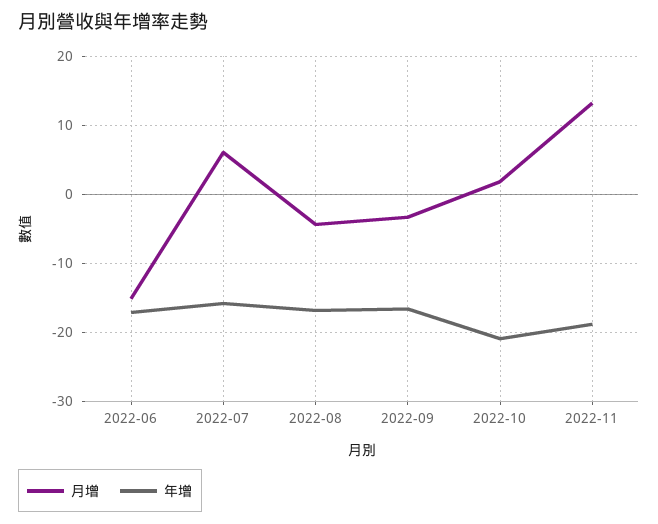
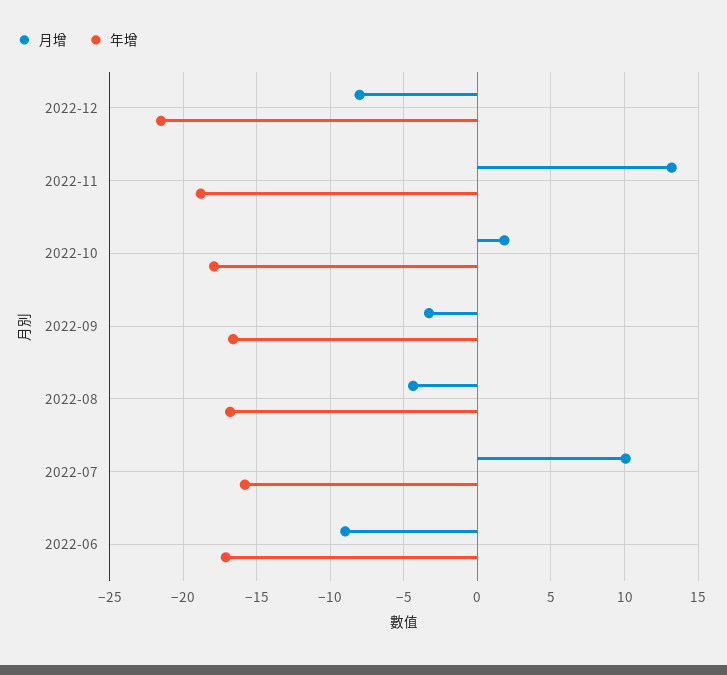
月增, 2022-06: -15 -> -9
月增, 2022-07: 6 -> 10
年增, 2022-10: -21 -> -18
月增, 2022-12: none -> -8
年增, 2022-12: none -> -21.5

